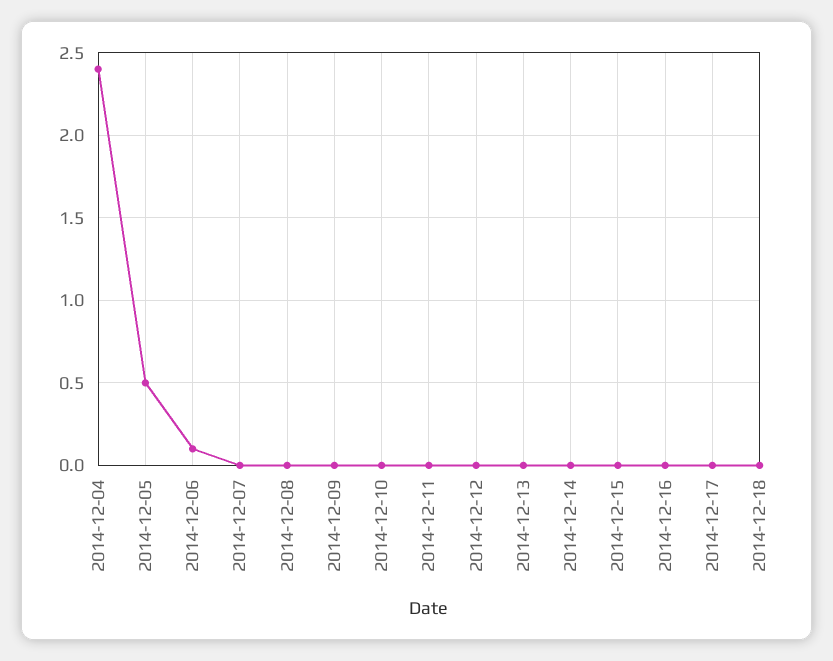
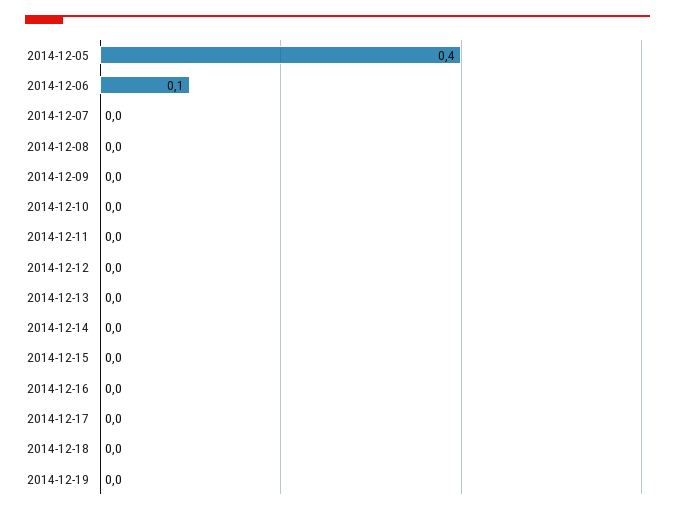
2014-12-04: 2.4 -> none
2014-12-05: 0.5 -> 0.4
2014-12-19: none -> 0

